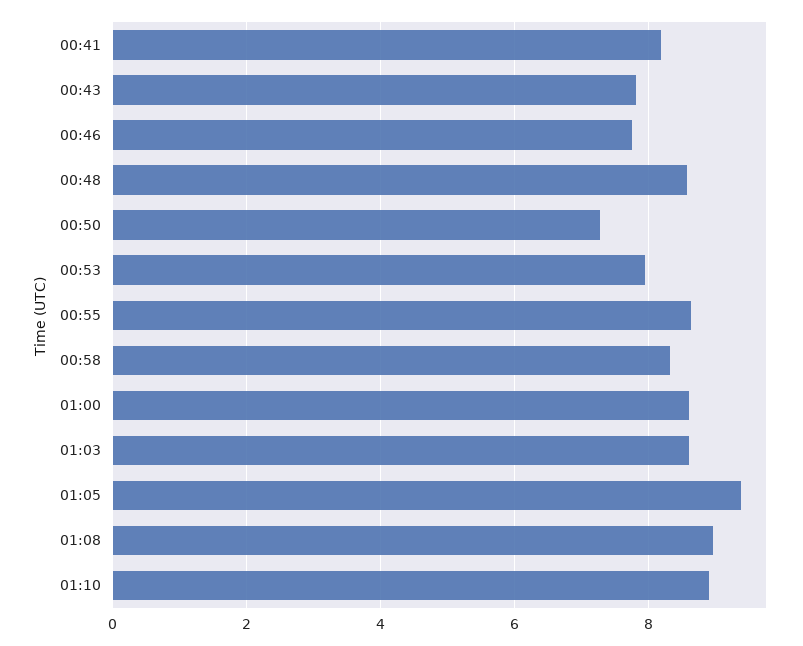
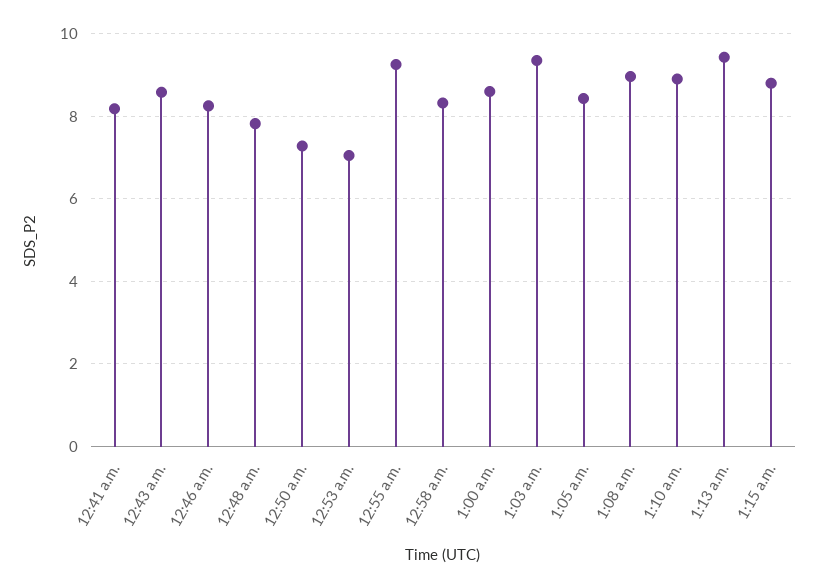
00:43: 7.8 -> 8.6
00:46: 7.8 -> 8.2
00:48: 8.6 -> 7.8
00:53: 8 -> 7
00:55: 8.6 -> 9.2
01:03: 8.6 -> 9.4
01:05: 9.4 -> 8.4
1:13 a.m.: none -> 9.4
1:15 a.m.: none -> 8.8

